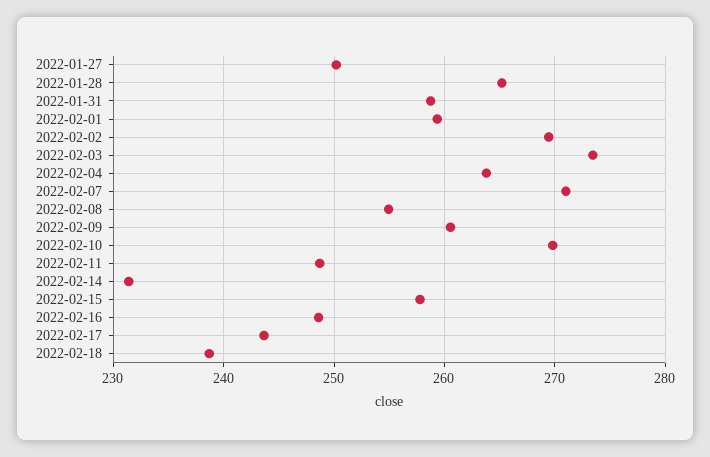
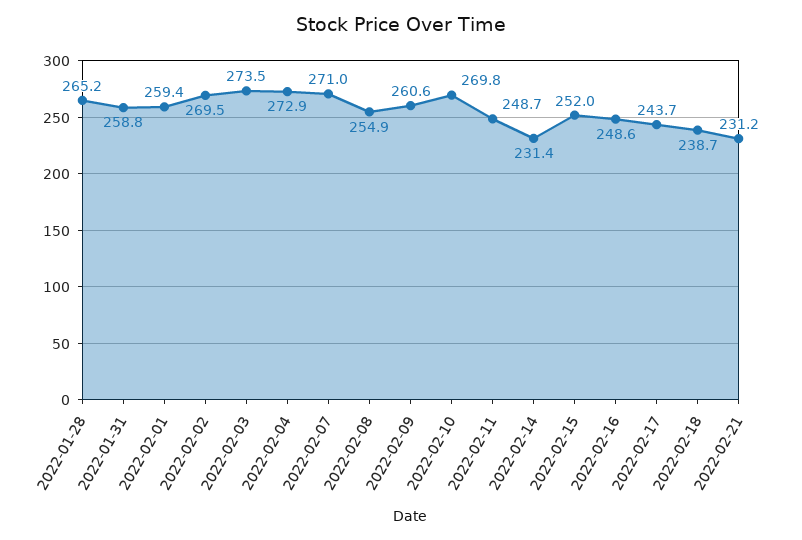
2022-01-27: 250 -> none
2022-02-04: 264 -> 272.9
2022-02-15: 258 -> 252
2022-02-21: none -> 231.2

